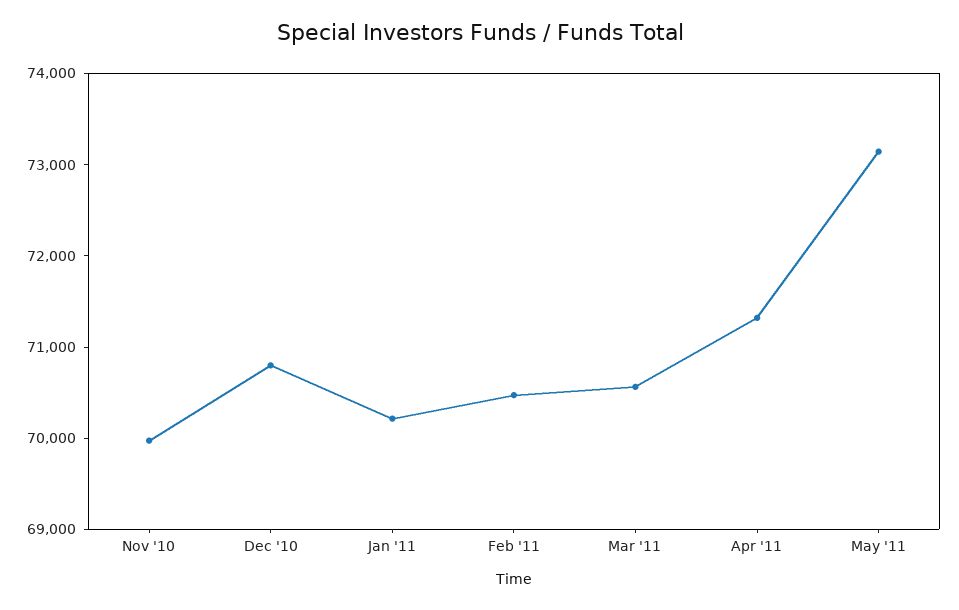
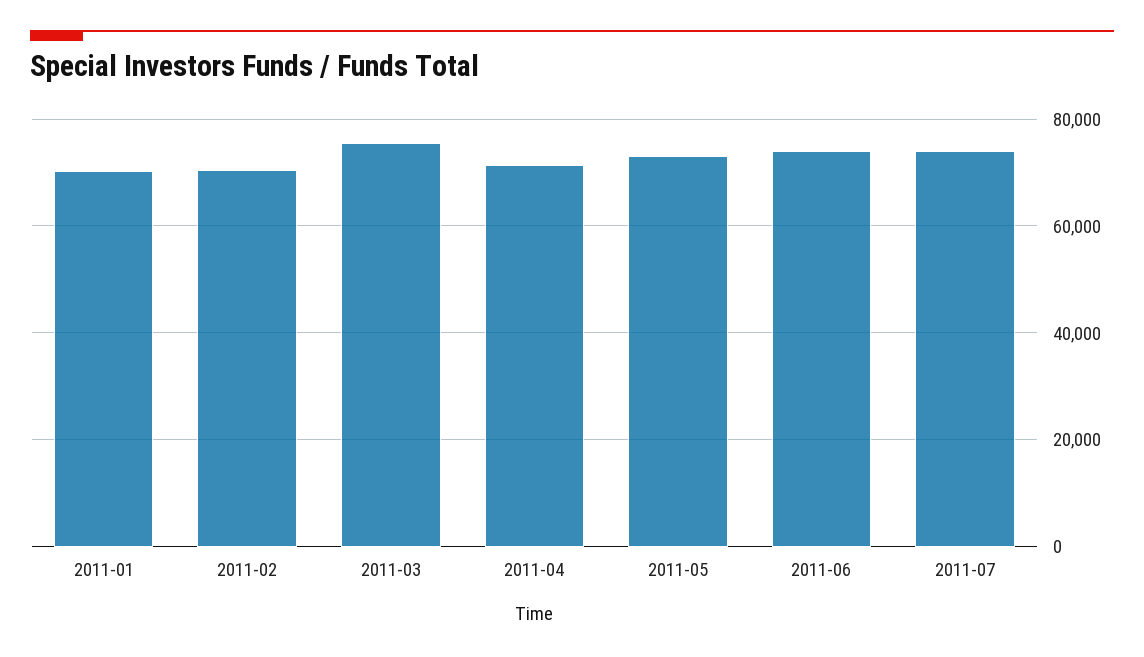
Nov '10: 70000 -> none
Dec '10: 70800 -> none
Mar '11: 70600 -> 76000
2011-06: none -> 74000
2011-07: none -> 74000

